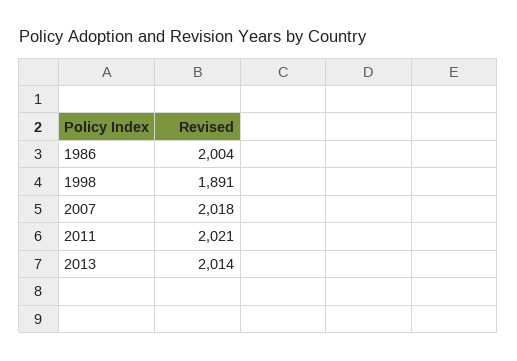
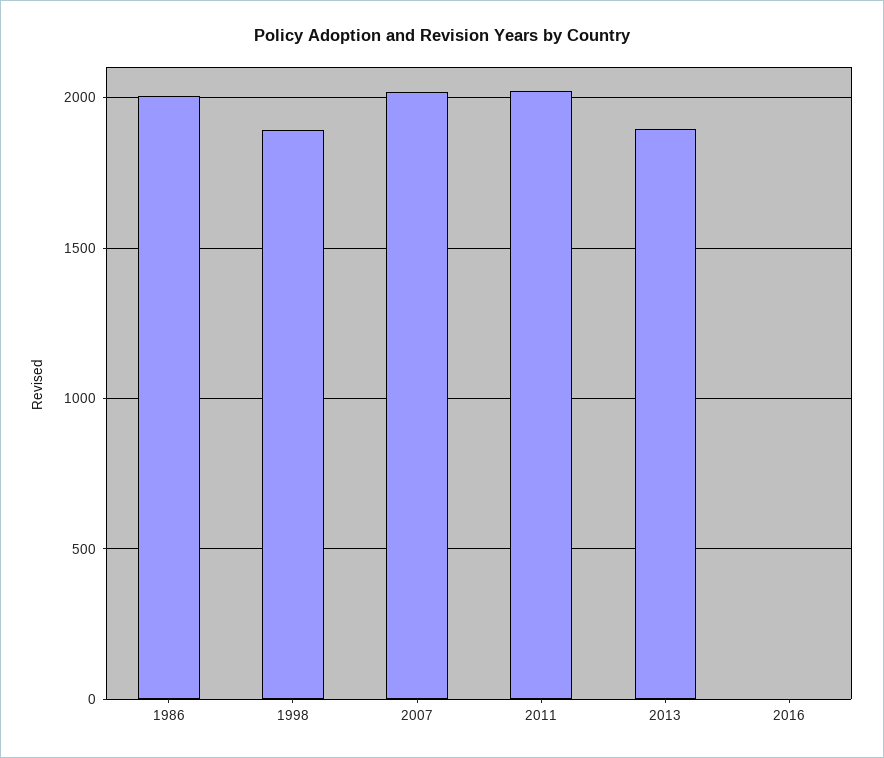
2013: 2014 -> 1900
2016: none -> 0

